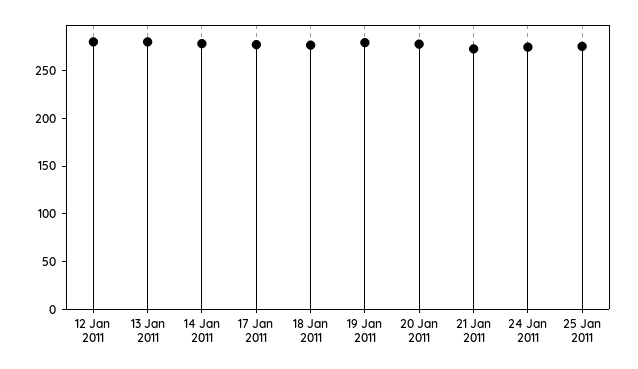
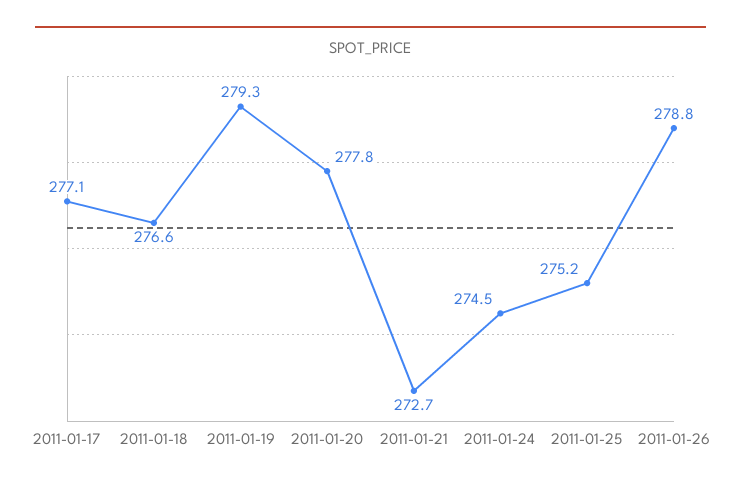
12 Jan 2011: 280 -> none
13 Jan 2011: 280 -> none
14 Jan 2011: 280 -> none
2011-01-26: none -> 278.8

